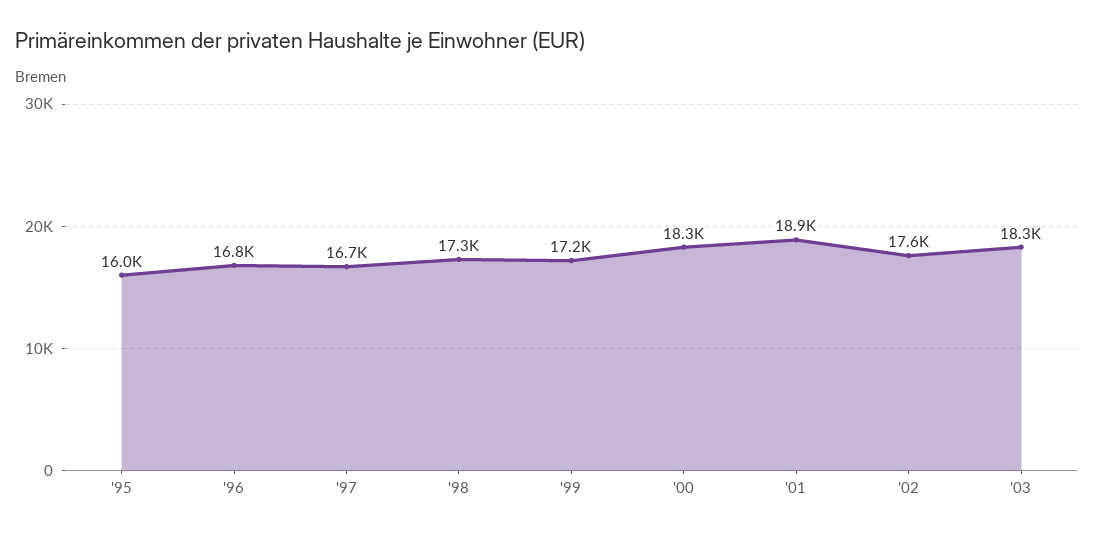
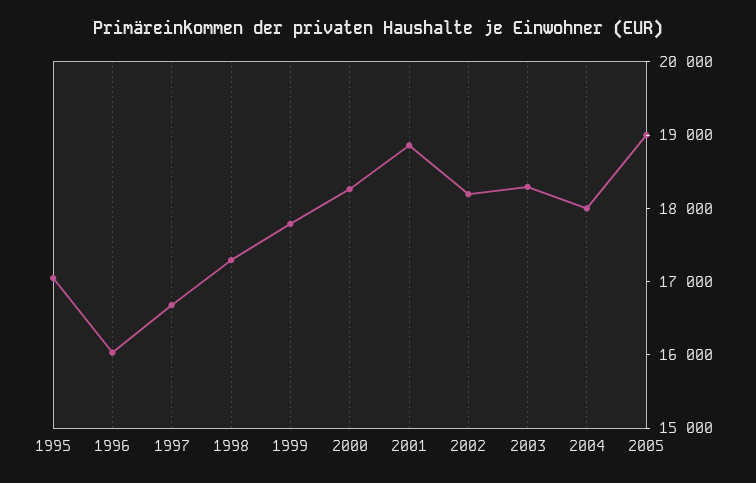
'95: 16000 -> 17000
'96: 16800 -> 16000
'99: 17200 -> 17800
'02: 17600 -> 18200
2004: none -> 18000
2005: none -> 19000

